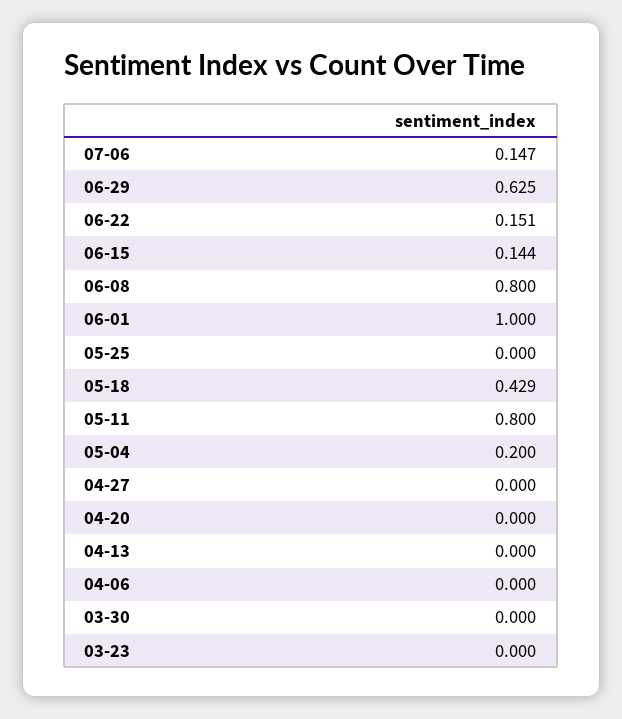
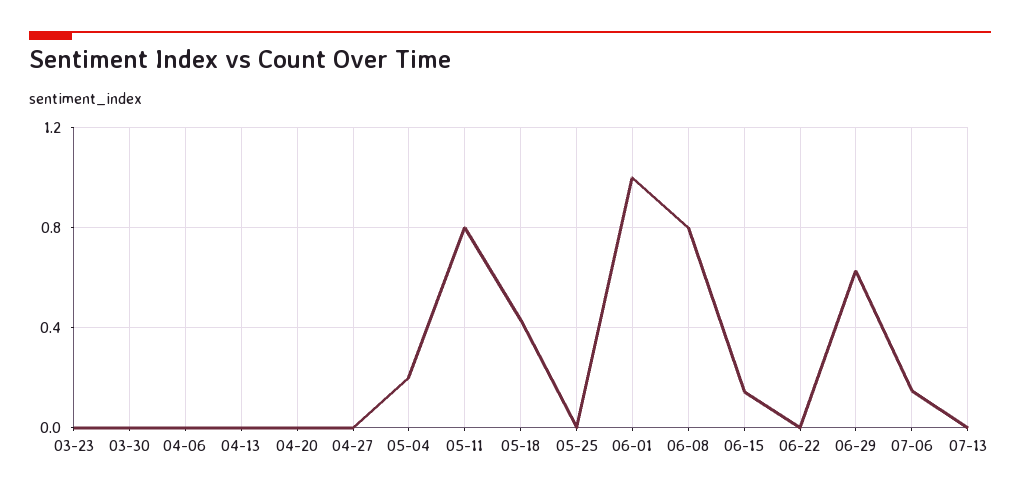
06-22: 0.151 -> 0
07-13: none -> 0

